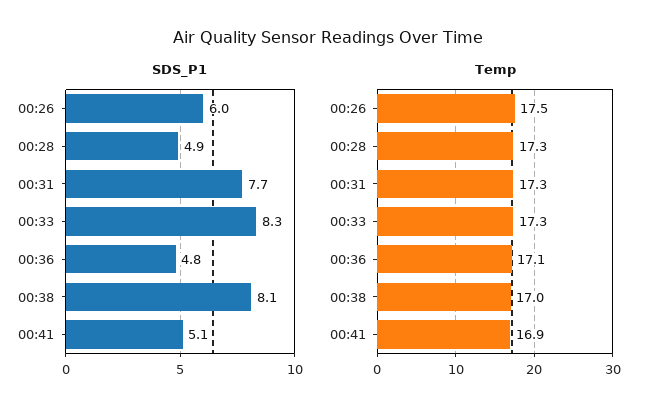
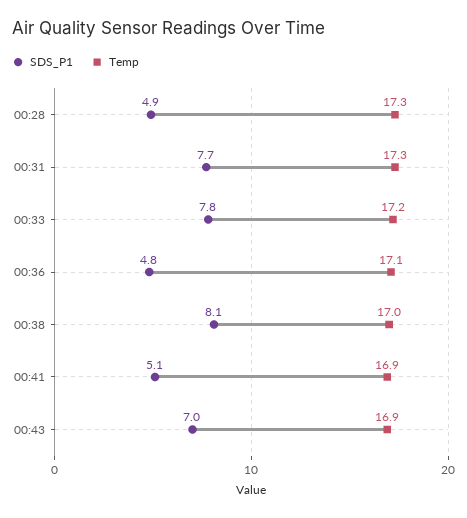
SDS_P1, 00:26: 6 -> none
SDS_P1, 00:33: 8.3 -> 7.8
Temp, 00:26: 17.5 -> none
Temp, 00:33: 17.3 -> 17.2
SDS_P1, 00:43: none -> 7
Temp, 00:43: none -> 16.9

